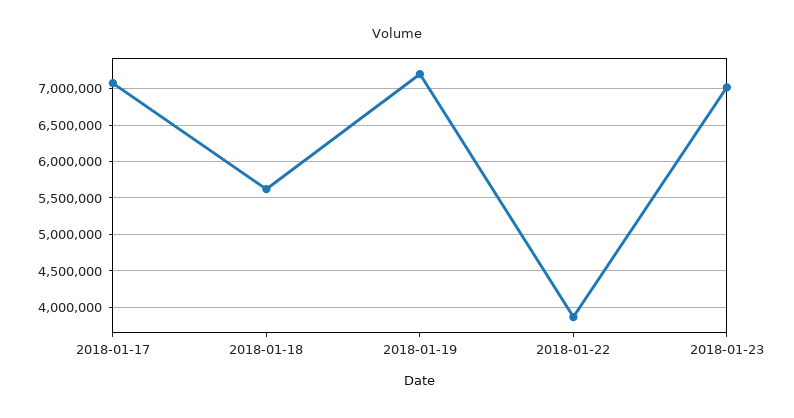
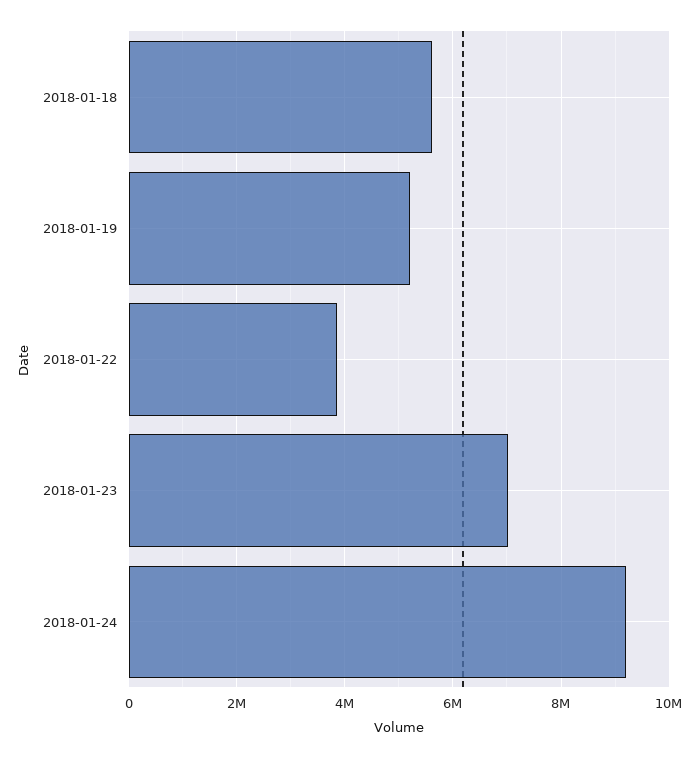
2018-01-17: 7100000 -> none
2018-01-19: 7200000 -> 5200000
2018-01-24: none -> 9200000

